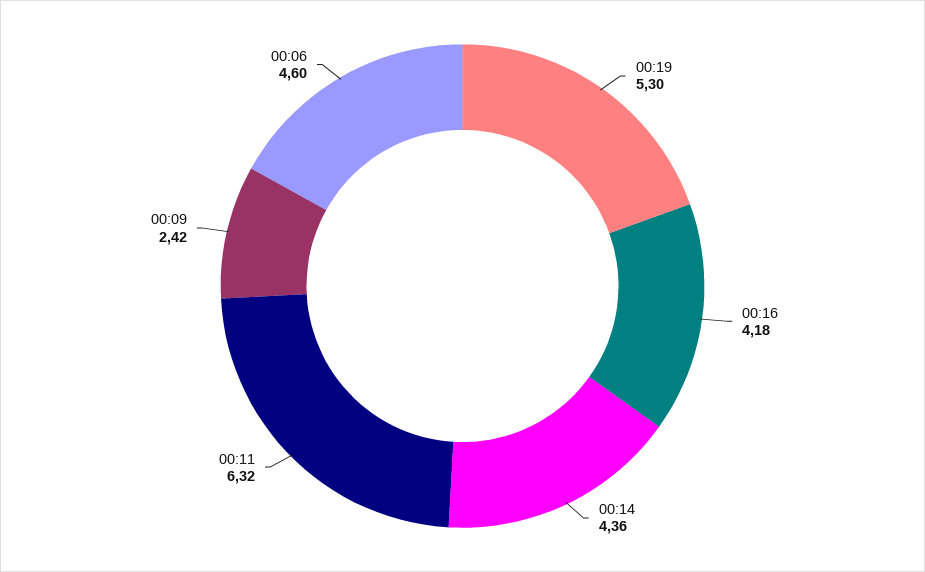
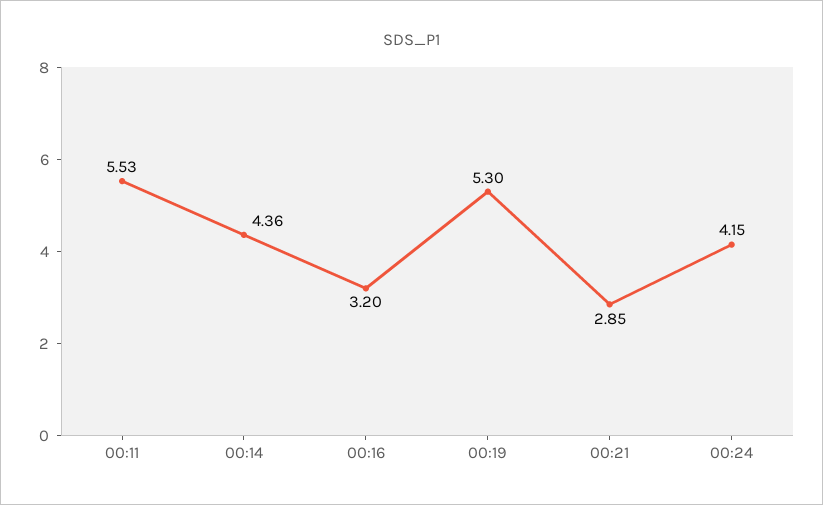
00:16: 4.18 -> 3.2
00:11: 6.32 -> 5.53
00:09: 2.42 -> none
00:06: 4.6 -> none
00:21: none -> 2.85
00:24: none -> 4.15

